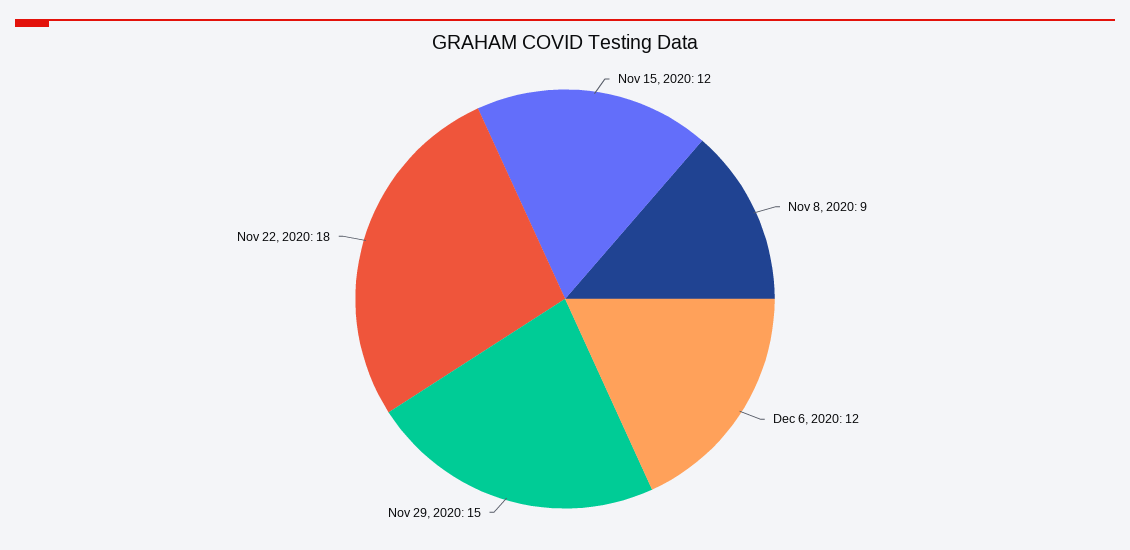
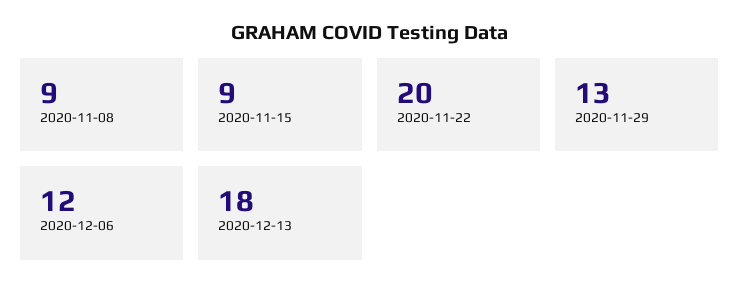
Nov 15, 2020: 12 -> 9
Nov 29, 2020: 15 -> 13
Nov 22, 2020: 18 -> 20
2020-12-13: none -> 18

